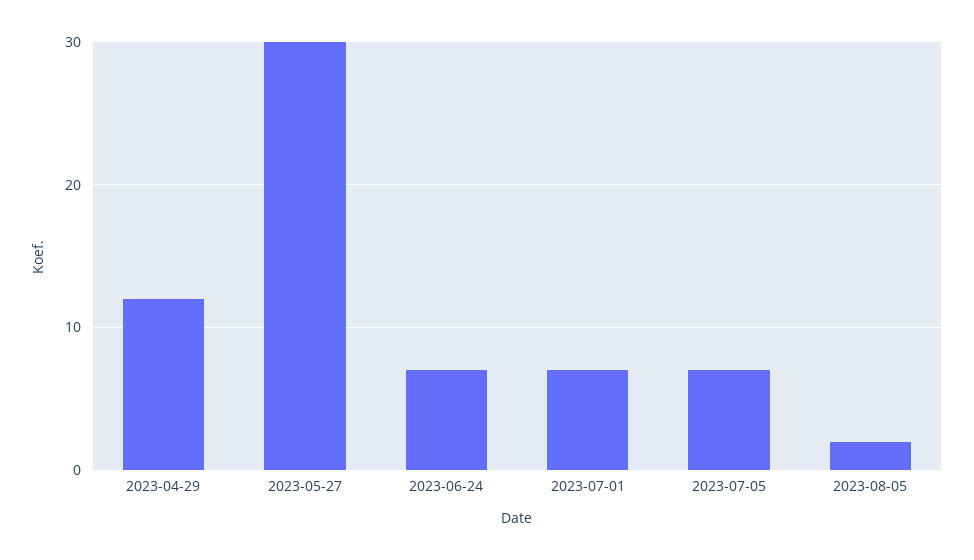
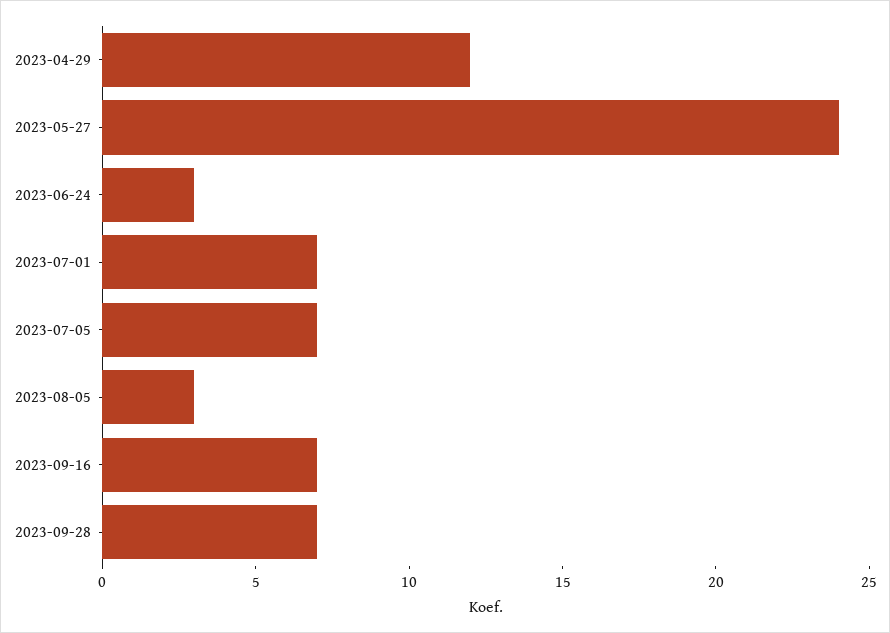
2023-05-27: 30 -> 24
2023-06-24: 7 -> 3
2023-08-05: 2 -> 3
2023-09-16: none -> 7
2023-09-28: none -> 7

